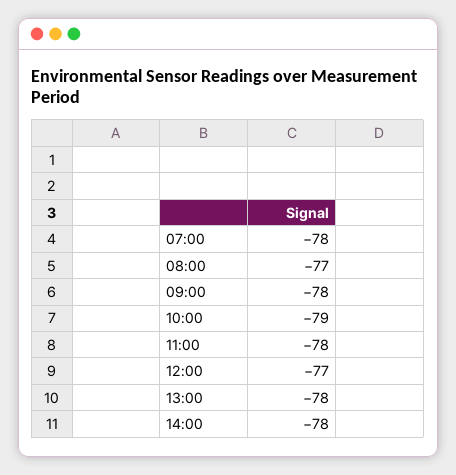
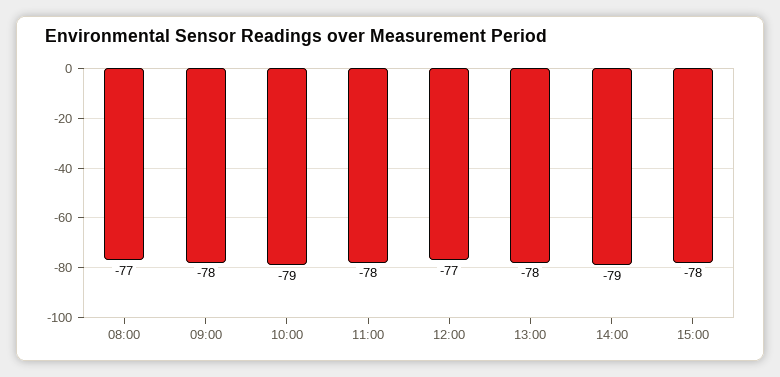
07:00: -78 -> none
14:00: -78 -> -79
15:00: none -> -78

